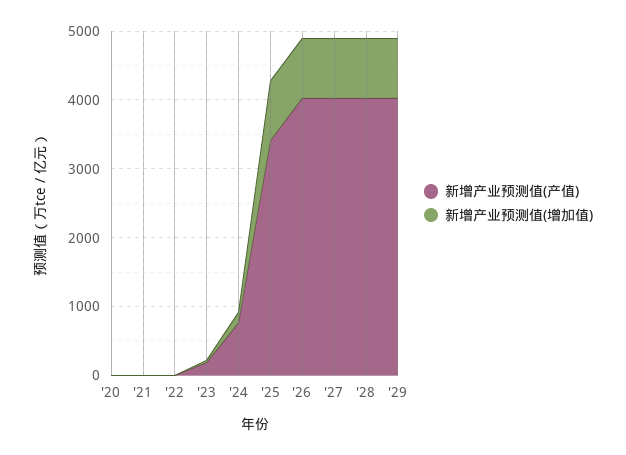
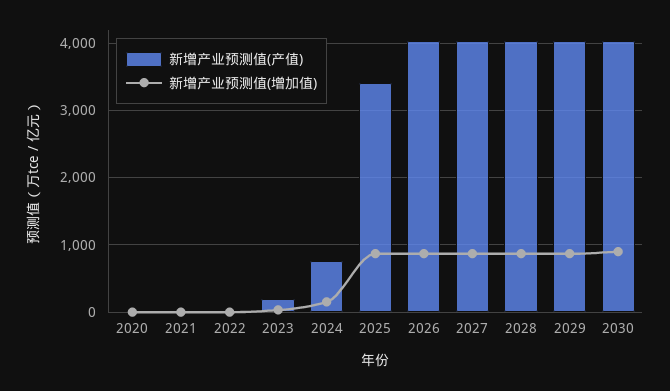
新增产业预测值(产值), 2030: none -> 4000
新增产业预测值(增加值), 2030: none -> 900

